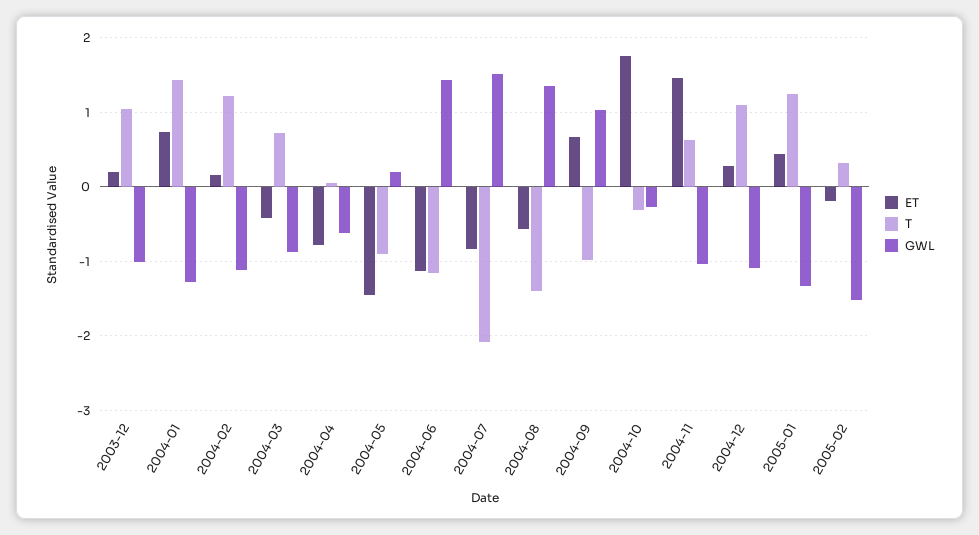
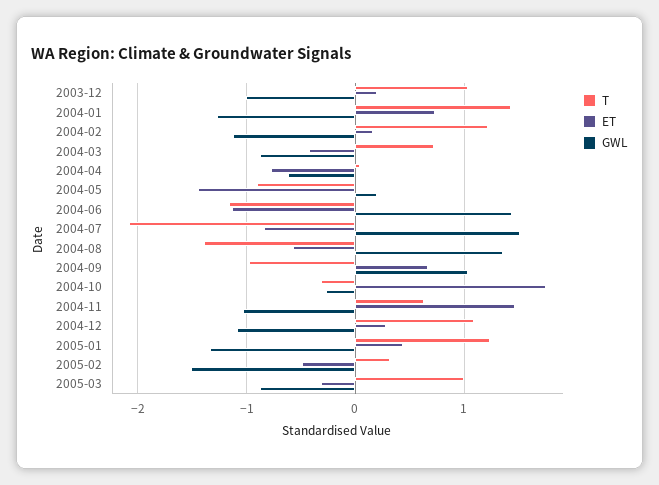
ET, 2005-02: -0.2 -> -0.5
T, 2005-03: none -> 1
ET, 2005-03: none -> -0.3
GWL, 2005-03: none -> -0.9

